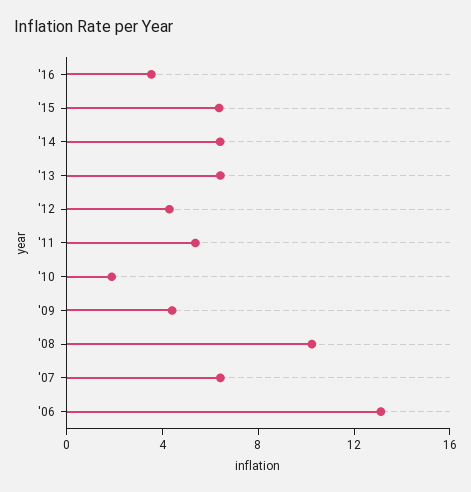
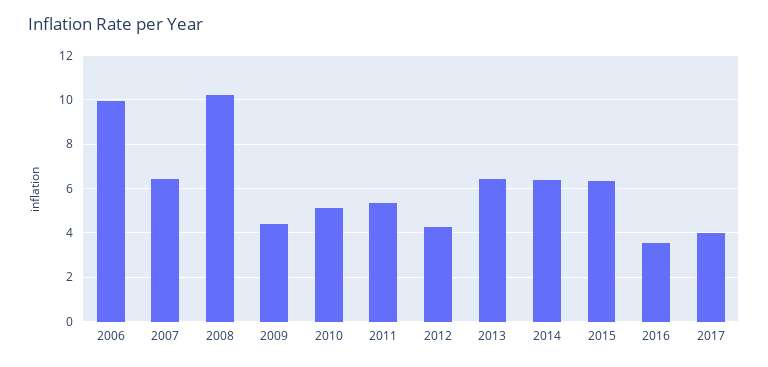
'10: 2 -> 5
'06: 13 -> 10
2017: none -> 4

